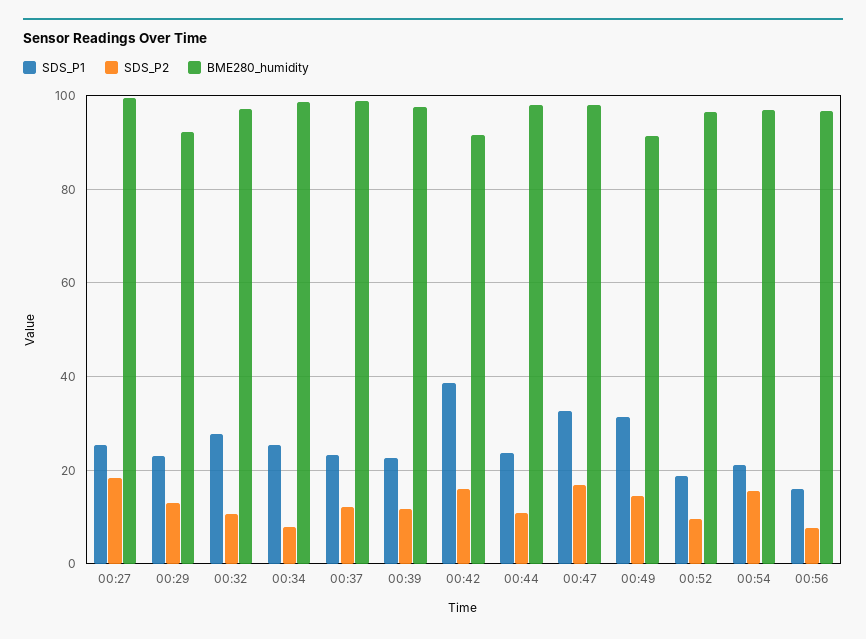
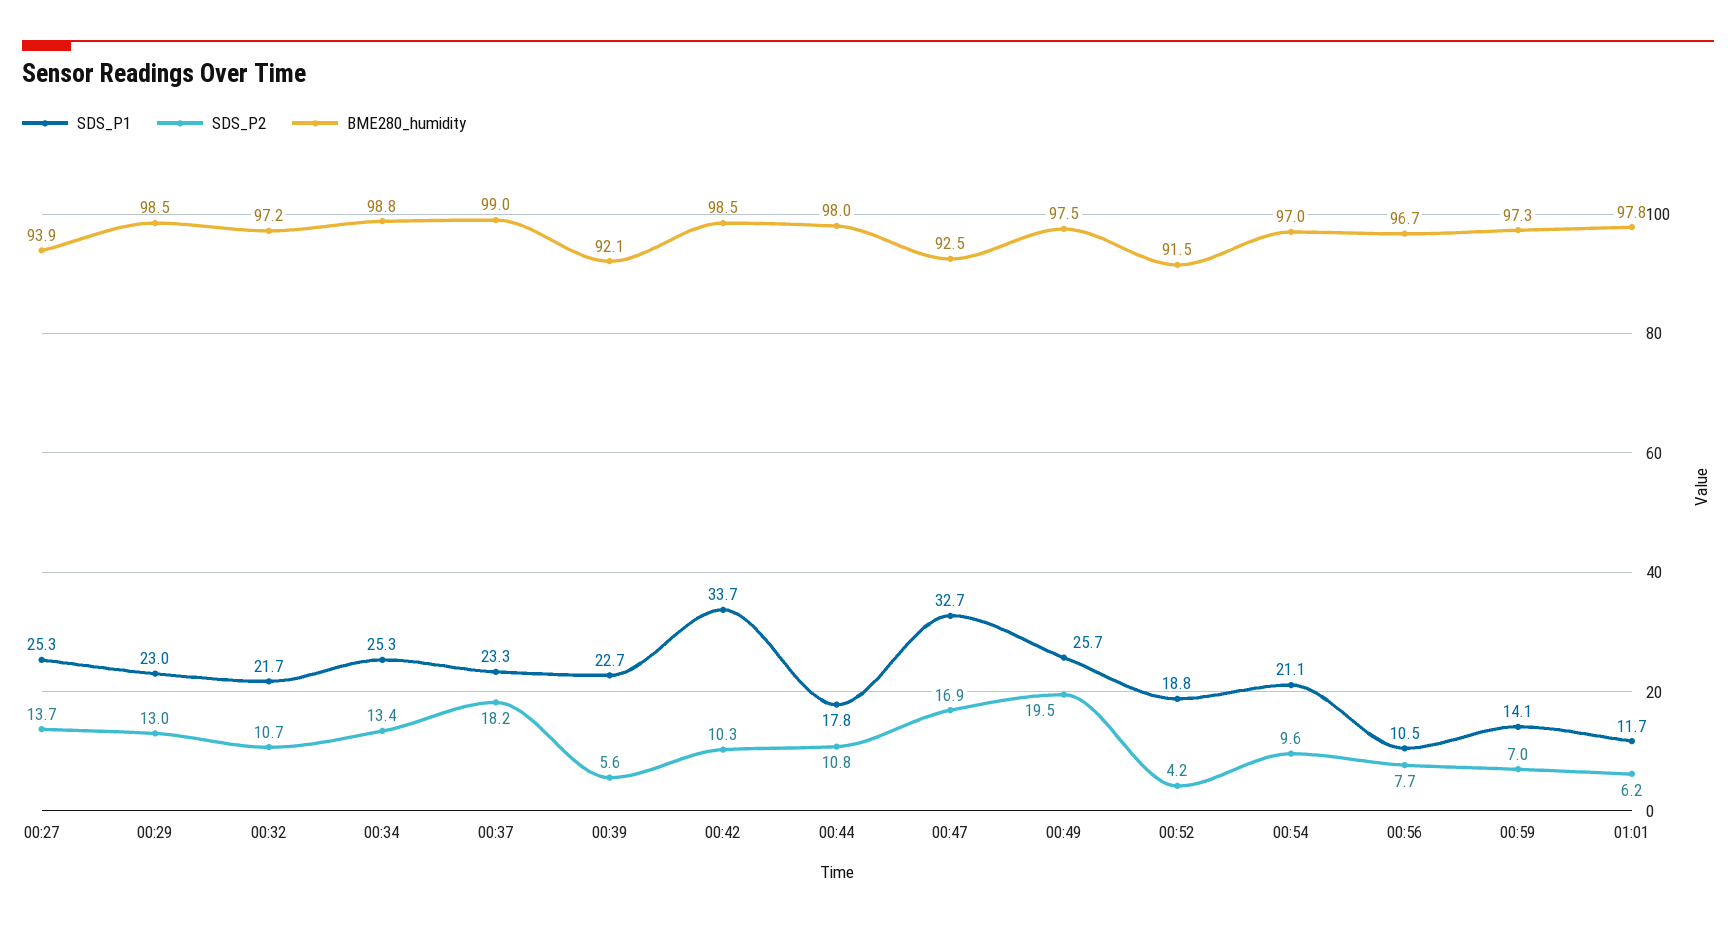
SDS_P2, 00:27: 18 -> 13.7
BME280_humidity, 00:27: 100 -> 93.9
BME280_humidity, 00:29: 92 -> 98.5
SDS_P1, 00:32: 28 -> 21.7
SDS_P2, 00:34: 8 -> 13.4
SDS_P2, 00:37: 12 -> 18.2
SDS_P2, 00:39: 12 -> 5.6
BME280_humidity, 00:39: 98 -> 92.1
SDS_P1, 00:42: 38 -> 33.7
SDS_P2, 00:42: 16 -> 10.3
BME280_humidity, 00:42: 92 -> 98.5
SDS_P1, 00:44: 24 -> 17.8
BME280_humidity, 00:47: 98 -> 92.5
SDS_P1, 00:49: 32 -> 25.7
SDS_P2, 00:49: 14 -> 19.5
BME280_humidity, 00:49: 92 -> 97.5
SDS_P2, 00:52: 10 -> 4.2
BME280_humidity, 00:52: 96 -> 91.5
SDS_P2, 00:54: 16 -> 9.6
SDS_P1, 00:56: 16 -> 10.5
SDS_P1, 00:59: none -> 14.1
SDS_P2, 00:59: none -> 7
BME280_humidity, 00:59: none -> 97.3
SDS_P1, 01:01: none -> 11.7
SDS_P2, 01:01: none -> 6.2
BME280_humidity, 01:01: none -> 97.8

